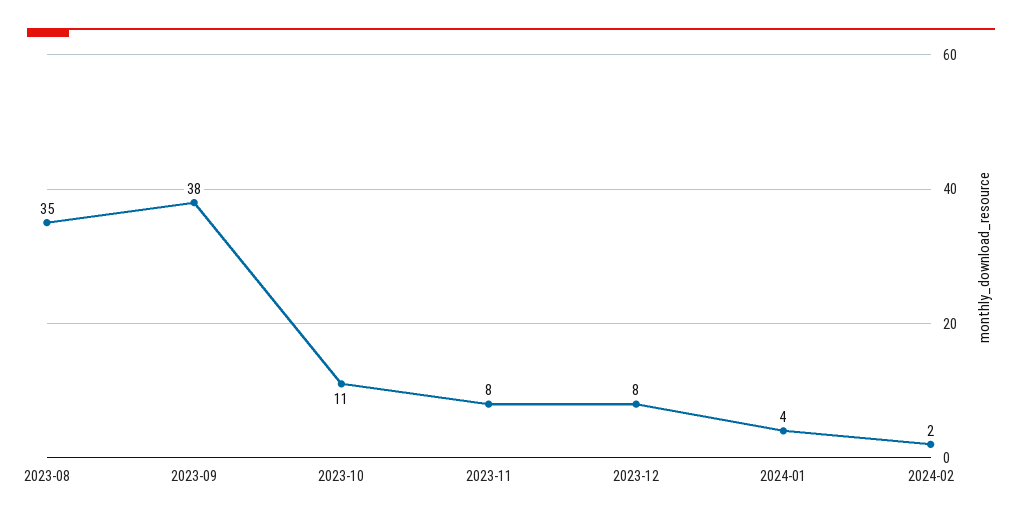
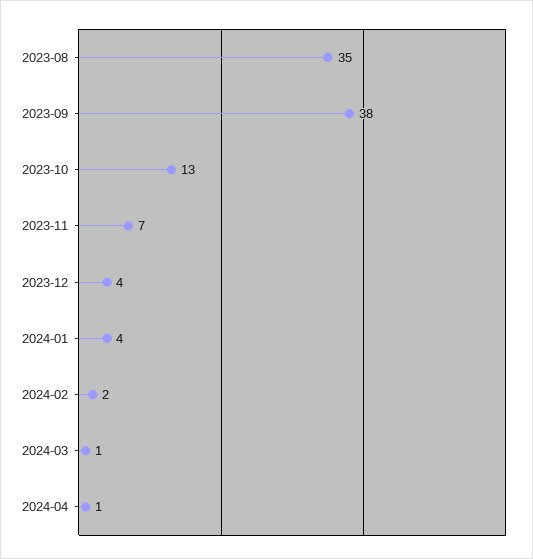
2023-10: 11 -> 13
2023-11: 8 -> 7
2023-12: 8 -> 4
2024-03: none -> 1
2024-04: none -> 1

